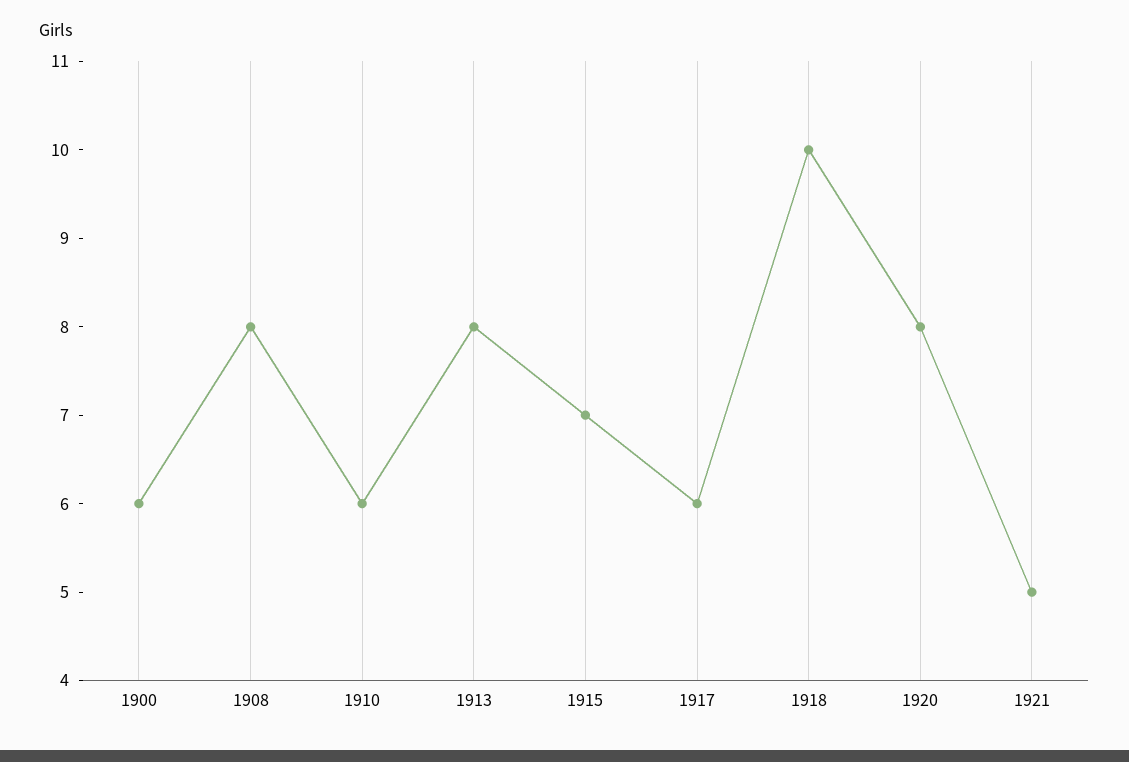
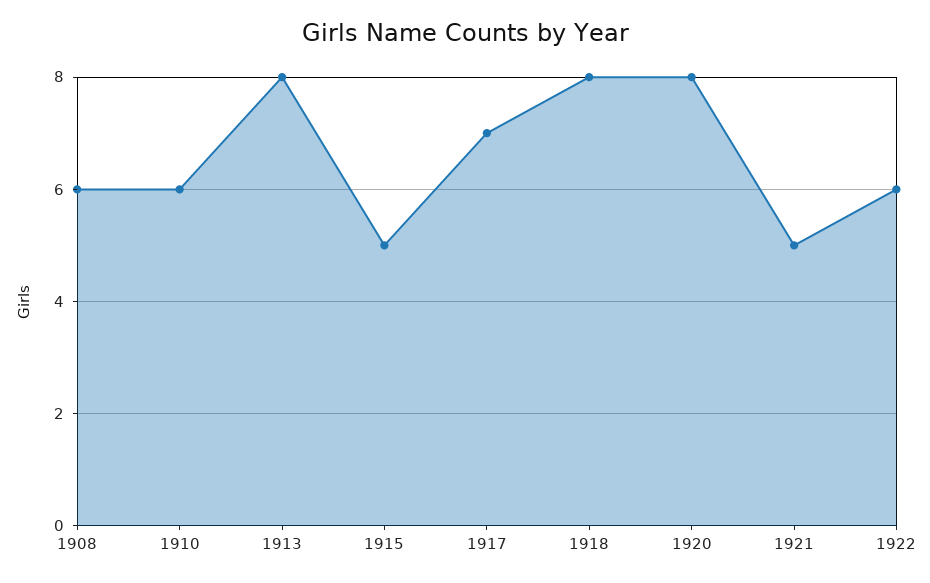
1900: 6 -> none
1908: 8 -> 6
1915: 7 -> 5
1917: 6 -> 7
1918: 10 -> 8
1922: none -> 6

